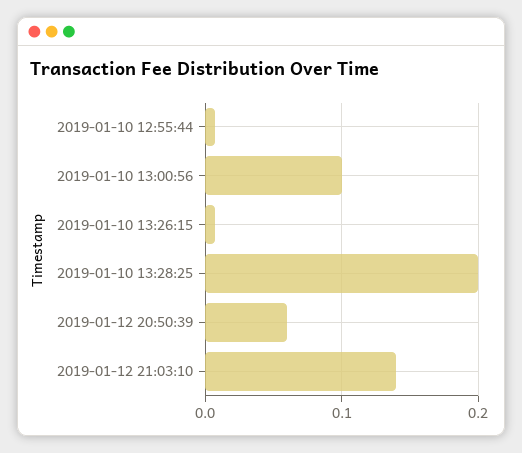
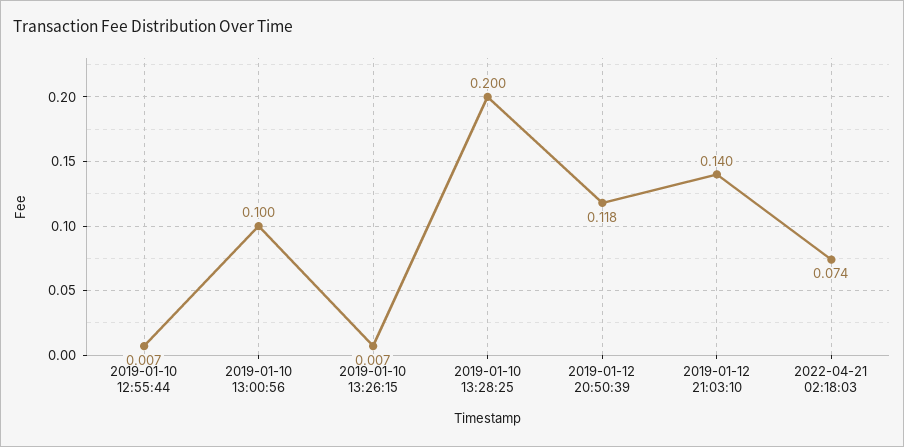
2019-01-12 20:50:39: 0.06 -> 0.118
2022-04-21 02:18:03: none -> 0.074

